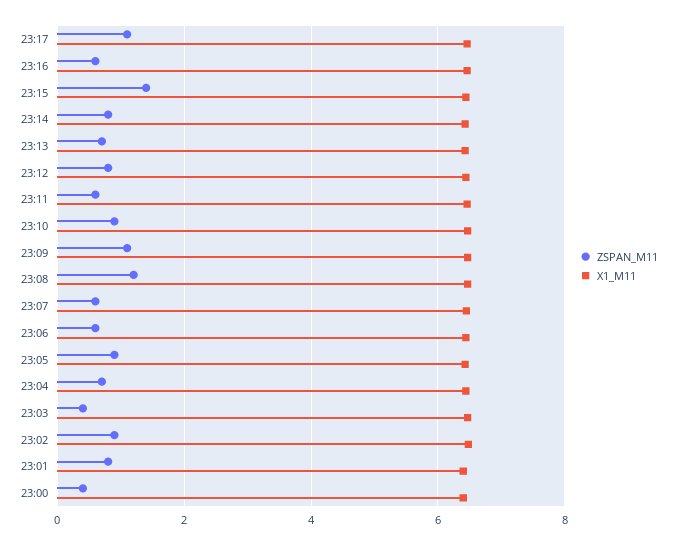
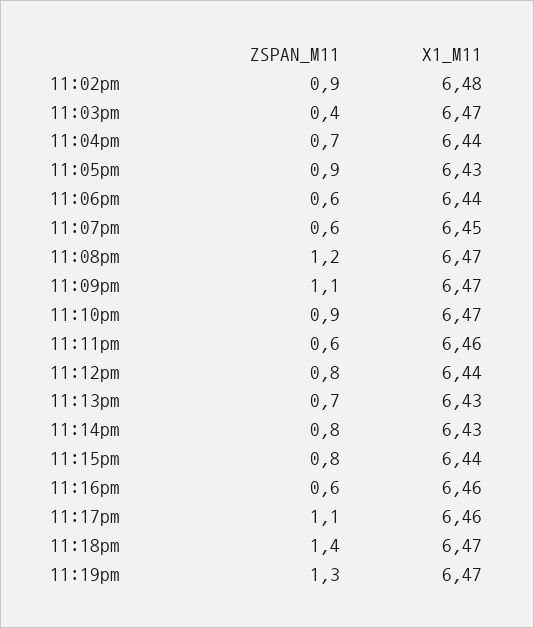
ZSPAN_M11, 23:15: 1.4 -> 0.8
ZSPAN_M11, 23:01: 0.8 -> none
X1_M11, 23:01: 6.4 -> none
ZSPAN_M11, 23:00: 0.4 -> none
X1_M11, 23:00: 6.4 -> none
ZSPAN_M11, 11:18pm: none -> 1.4
X1_M11, 11:18pm: none -> 6.47
ZSPAN_M11, 11:19pm: none -> 1.3
X1_M11, 11:19pm: none -> 6.47

